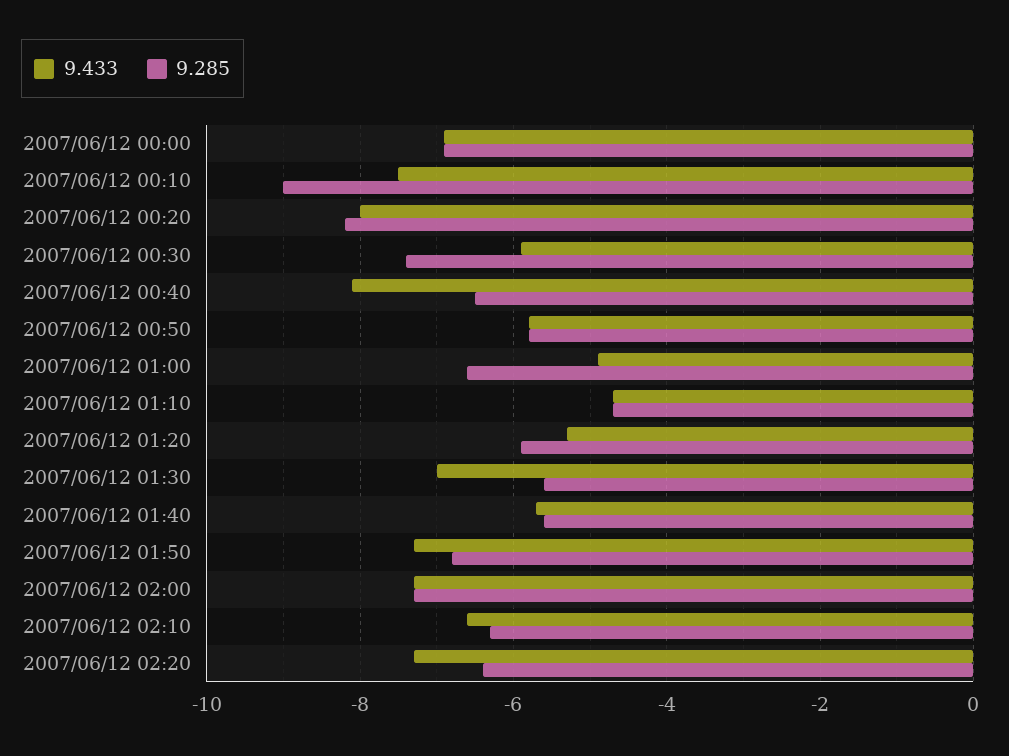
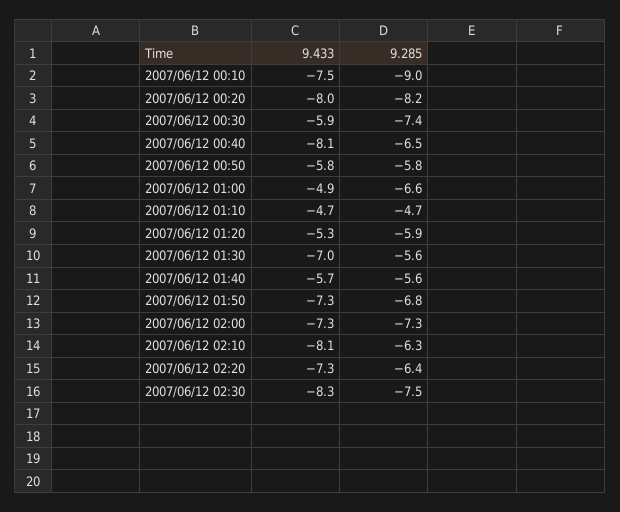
9.433, 2007/06/12 00:00: -7 -> none
9.285, 2007/06/12 00:00: -7 -> none
9.433, 2007/06/12 02:10: -6.5 -> -8.1
9.433, 2007/06/12 02:30: none -> -8.3
9.285, 2007/06/12 02:30: none -> -7.5

